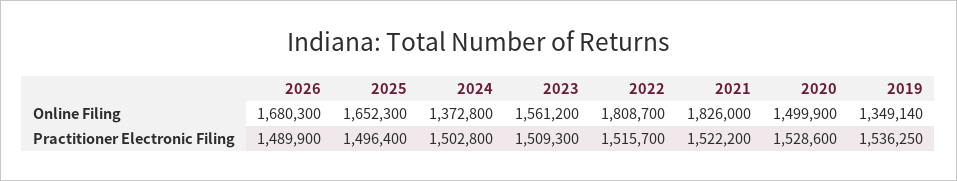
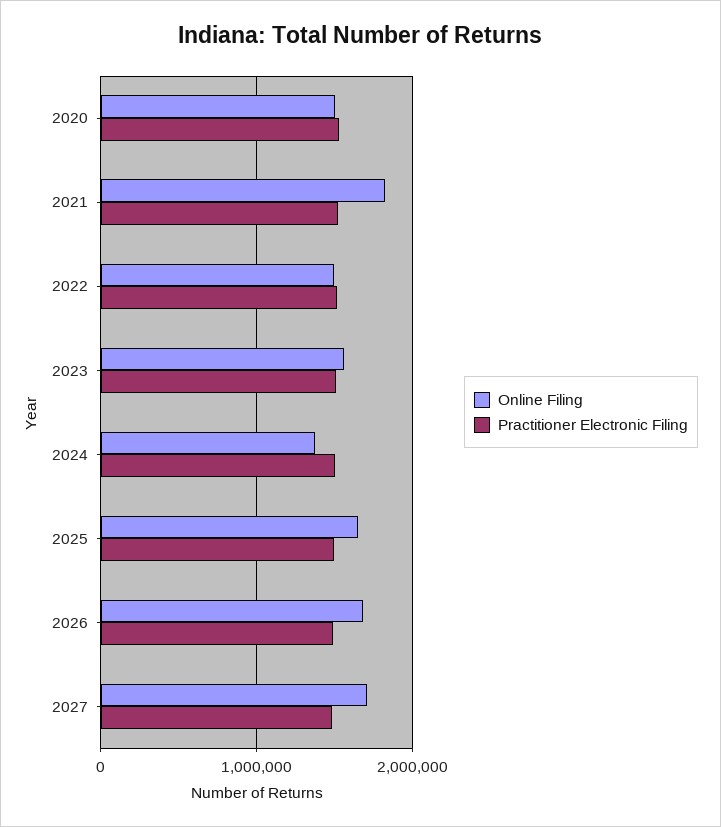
Online Filing, 2022: 1808700 -> 1500000
Online Filing, 2019: 1349140 -> none
Practitioner Electronic Filing, 2019: 1536250 -> none
Online Filing, 2027: none -> 1700000
Practitioner Electronic Filing, 2027: none -> 1500000

